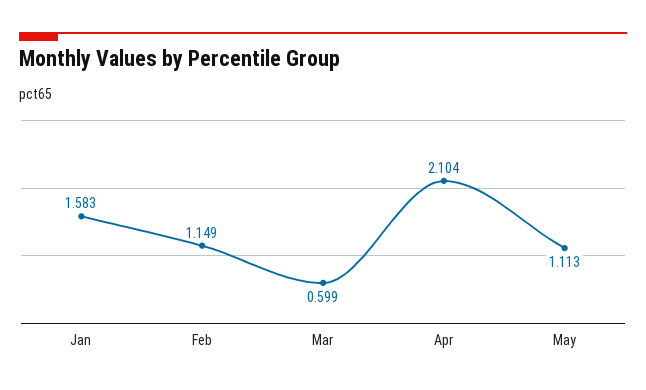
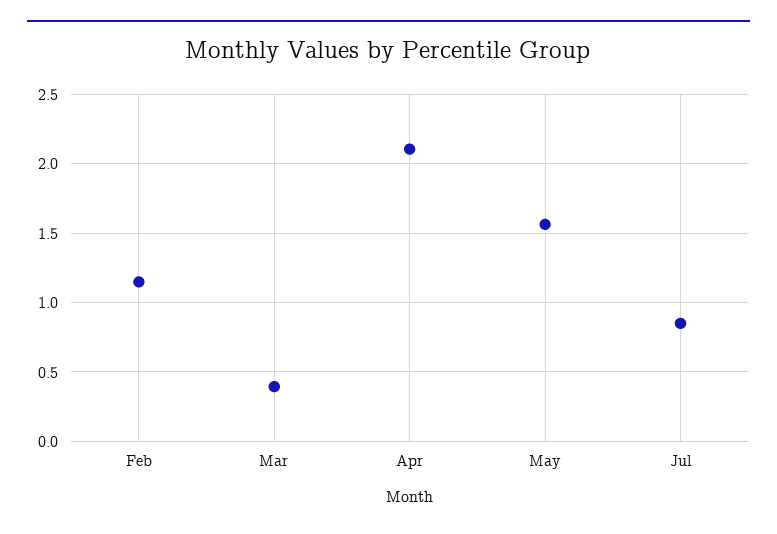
Jan: 1.583 -> none
Mar: 0.599 -> 0.4
May: 1.113 -> 1.55
Jul: none -> 0.85

